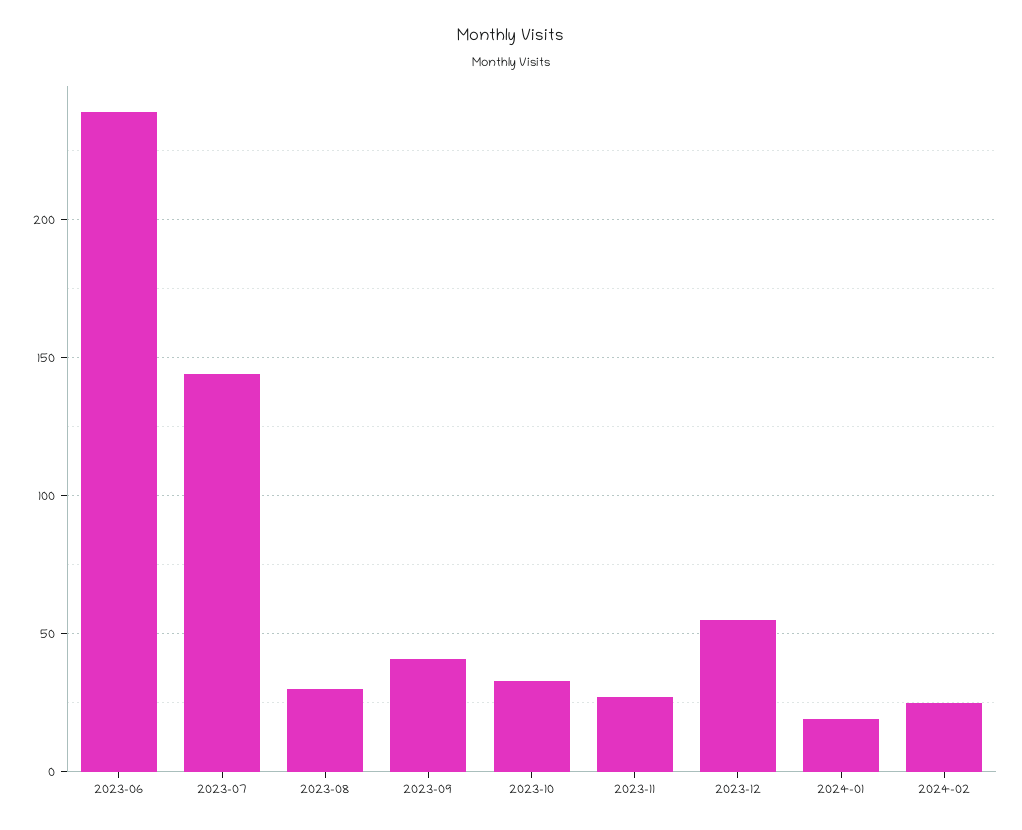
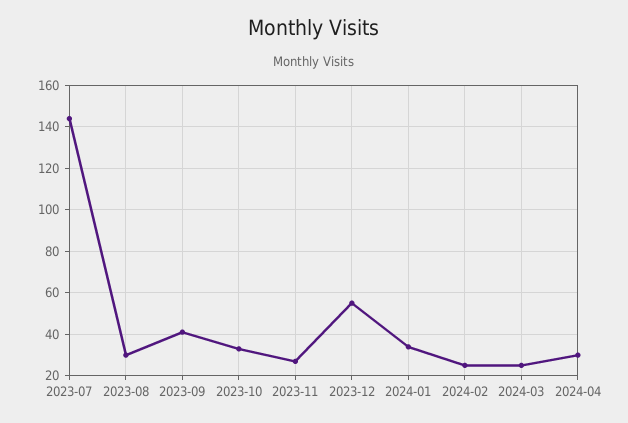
2023-06: 240 -> none
2024-01: 20 -> 35
2024-03: none -> 25
2024-04: none -> 30

